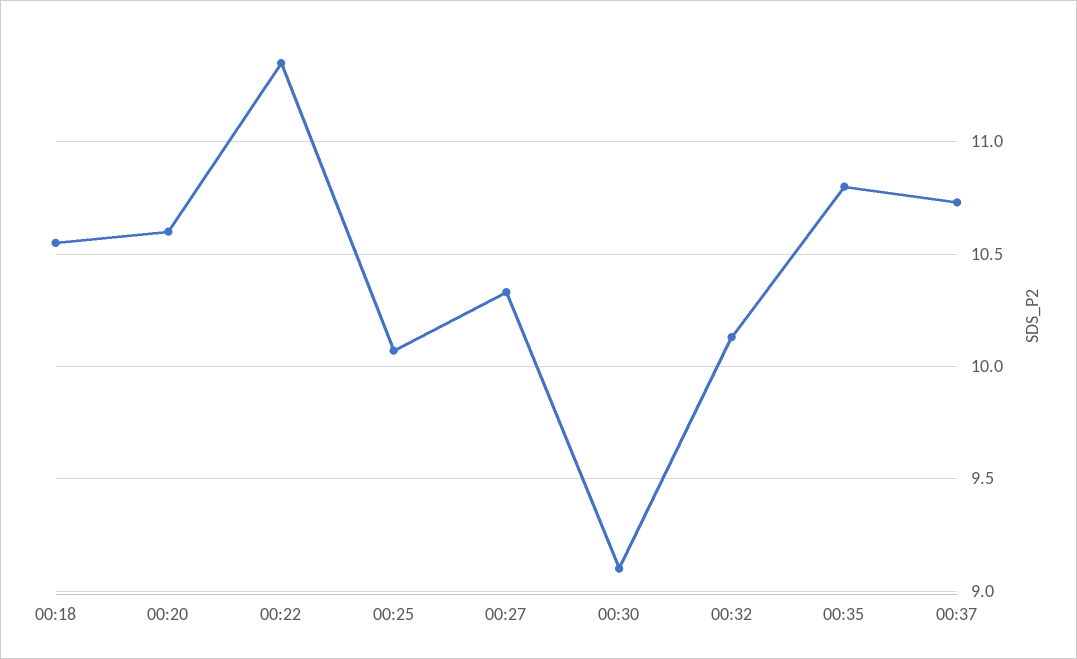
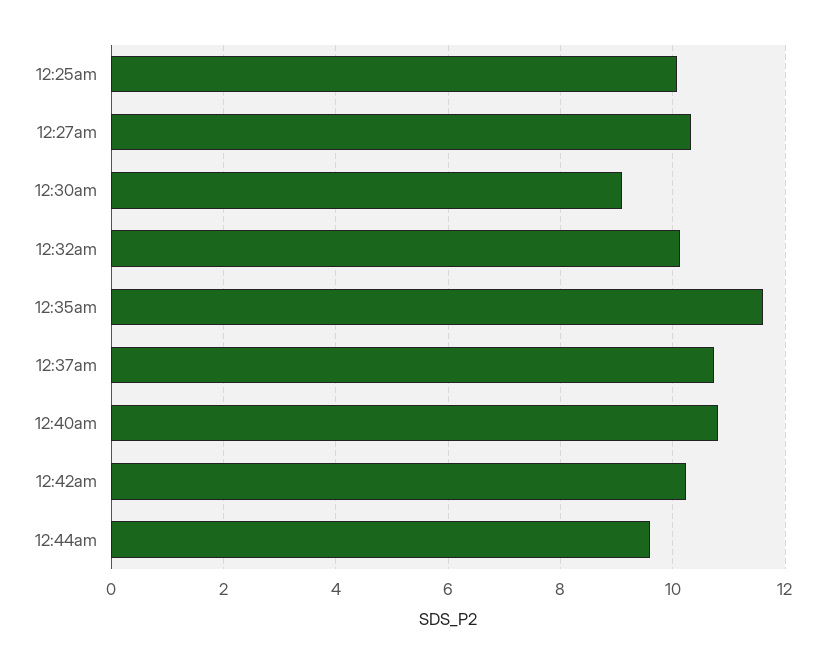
00:18: 10.55 -> none
00:20: 10.6 -> none
00:22: 11.35 -> none
00:35: 10.8 -> 11.6
12:40am: none -> 10.8
12:42am: none -> 10.2
12:44am: none -> 9.6

